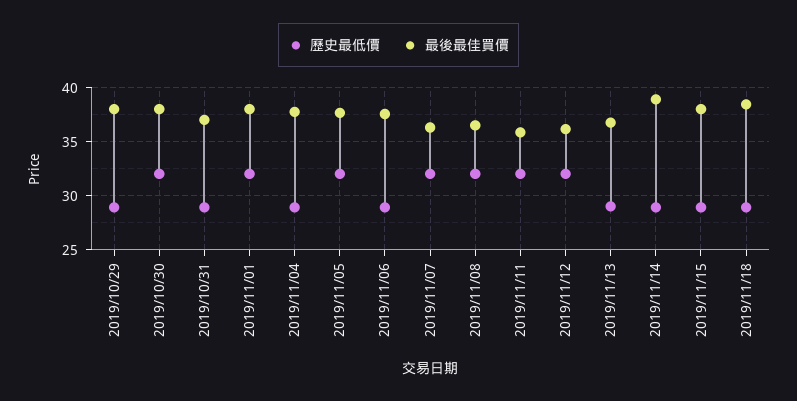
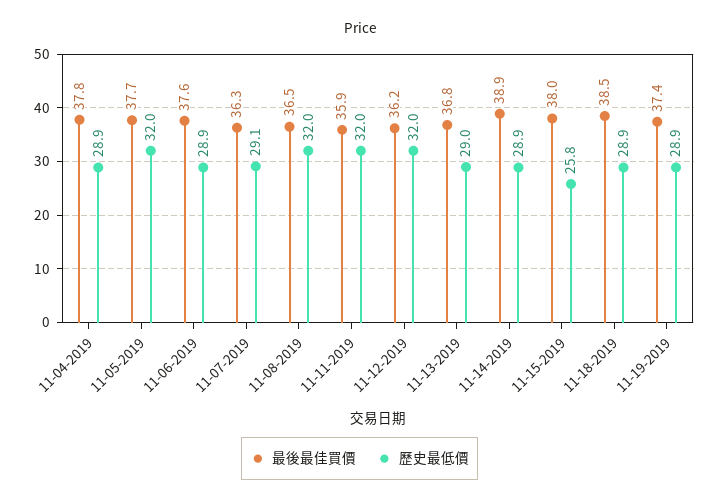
歷史最低價, 2019/10/29: 29 -> none
最後最佳買價, 2019/10/29: 38 -> none
歷史最低價, 2019/10/30: 32 -> none
最後最佳買價, 2019/10/30: 38 -> none
歷史最低價, 2019/10/31: 29 -> none
最後最佳買價, 2019/10/31: 37 -> none
歷史最低價, 2019/11/01: 32 -> none
最後最佳買價, 2019/11/01: 38 -> none
歷史最低價, 2019/11/07: 32 -> 29.1
歷史最低價, 2019/11/15: 29 -> 25.8
最後最佳買價, 11-19-2019: none -> 37.4
歷史最低價, 11-19-2019: none -> 28.9

